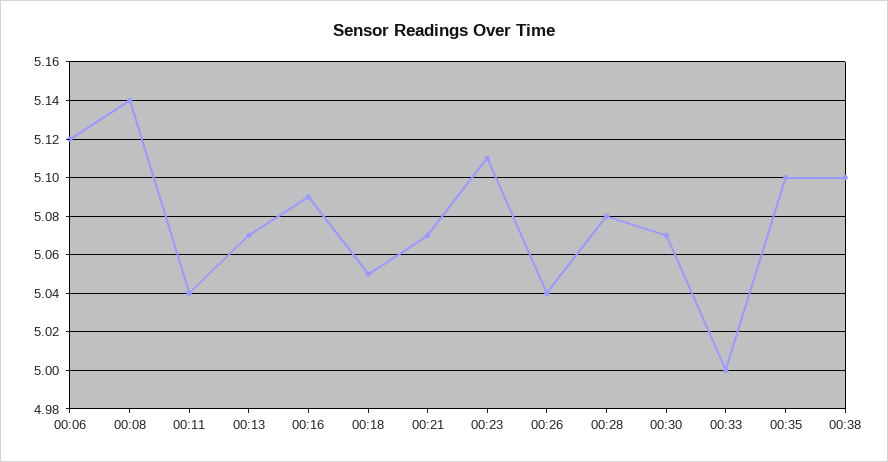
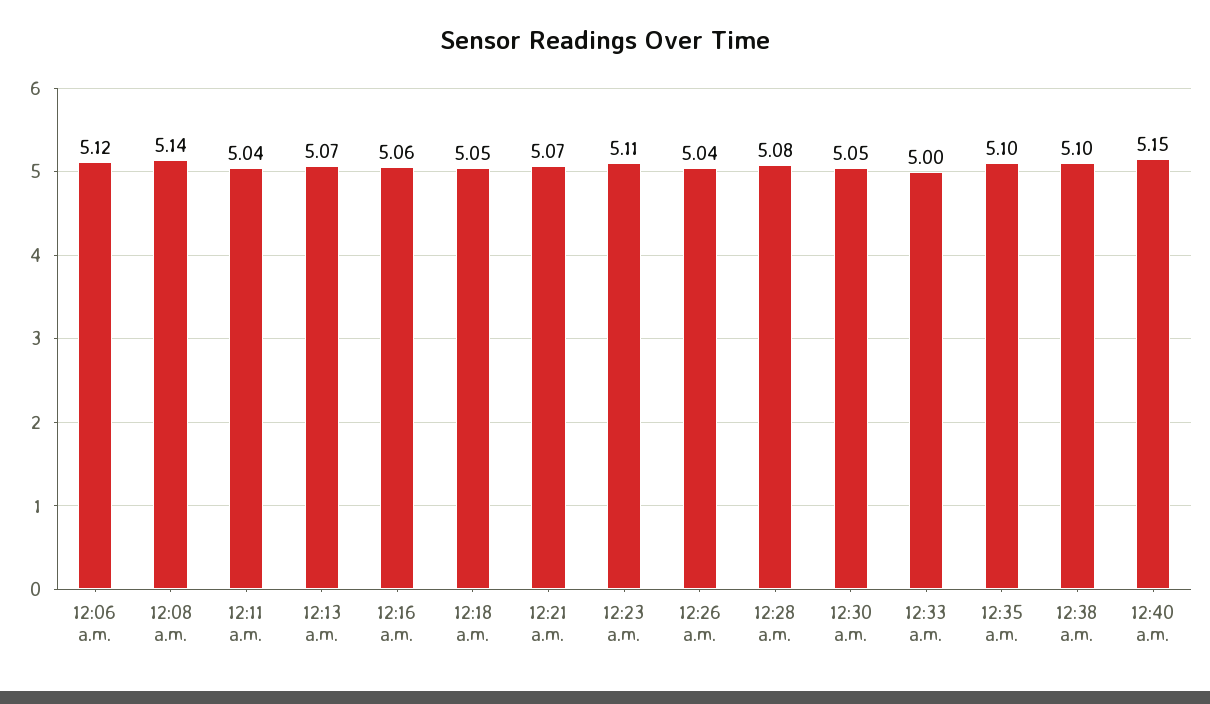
00:16: 5.09 -> 5.06
00:30: 5.07 -> 5.05
12:40 a.m.: none -> 5.15

